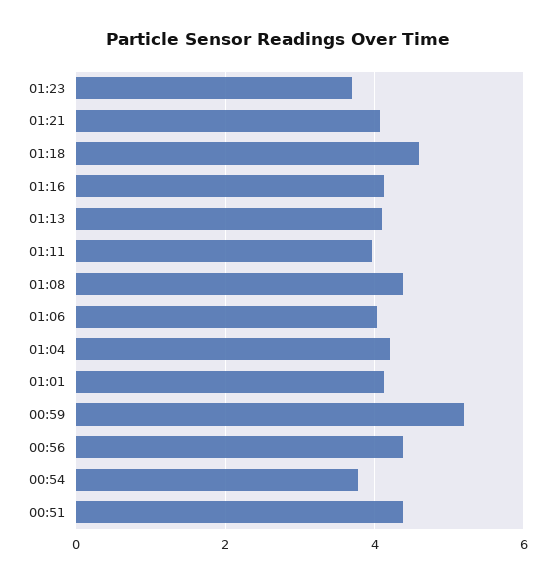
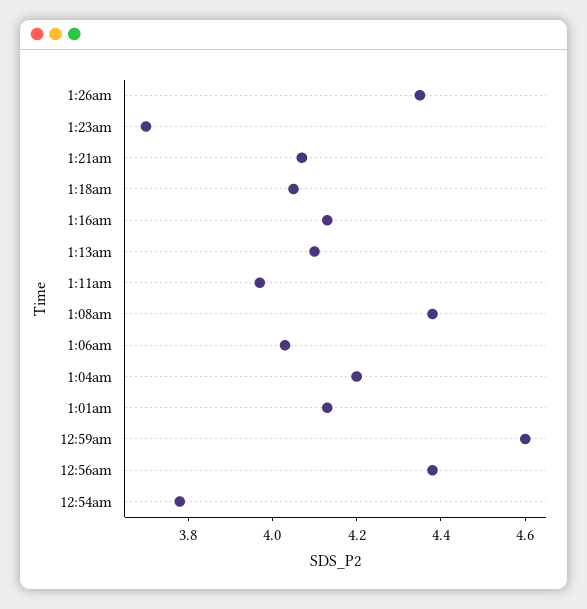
01:18: 4.6 -> 4.05
00:59: 5.2 -> 4.6
00:51: 4.4 -> none
1:26am: none -> 4.35

